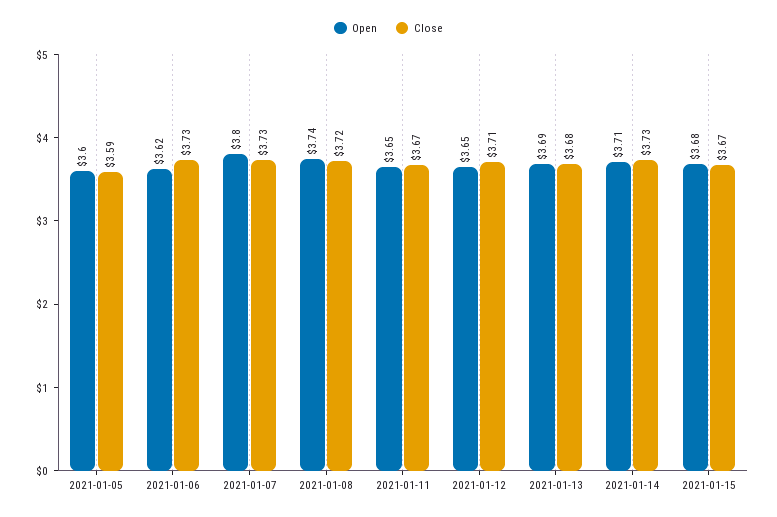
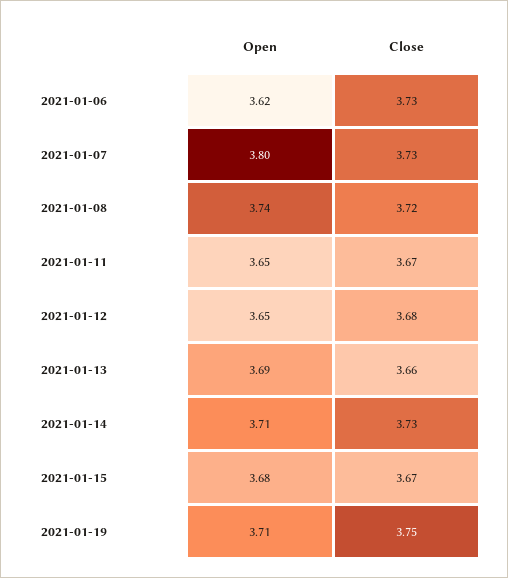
Open, 2021-01-05: 3.6 -> none
Close, 2021-01-05: 3.59 -> none
Close, 2021-01-12: 3.71 -> 3.68
Close, 2021-01-13: 3.68 -> 3.66
Open, 2021-01-19: none -> 3.71
Close, 2021-01-19: none -> 3.75

